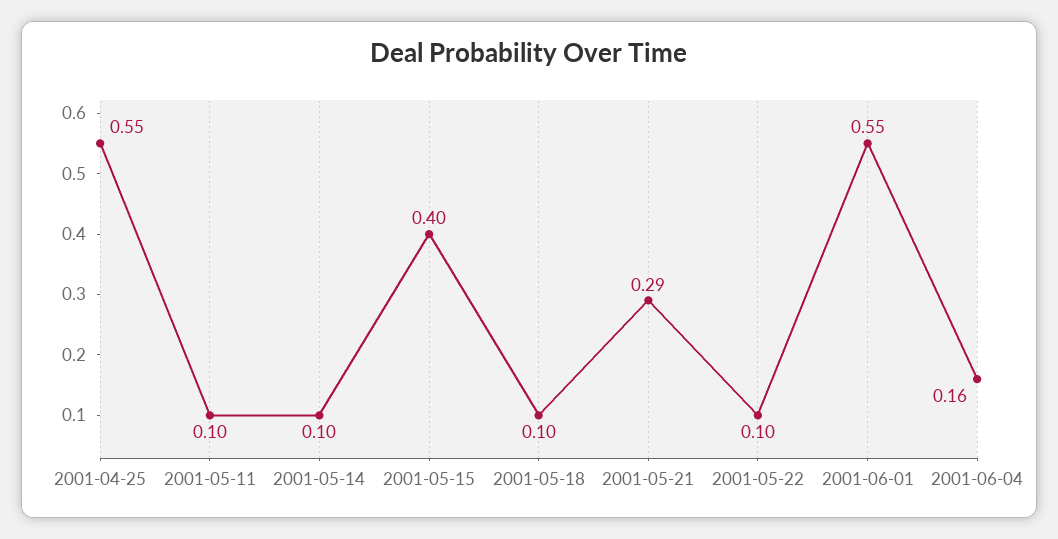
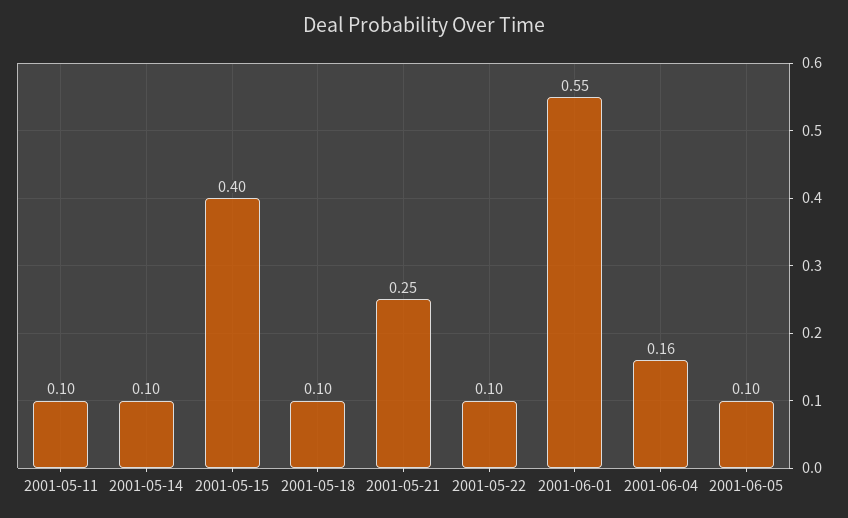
2001-04-25: 0.55 -> none
2001-05-21: 0.29 -> 0.25
2001-06-05: none -> 0.1

